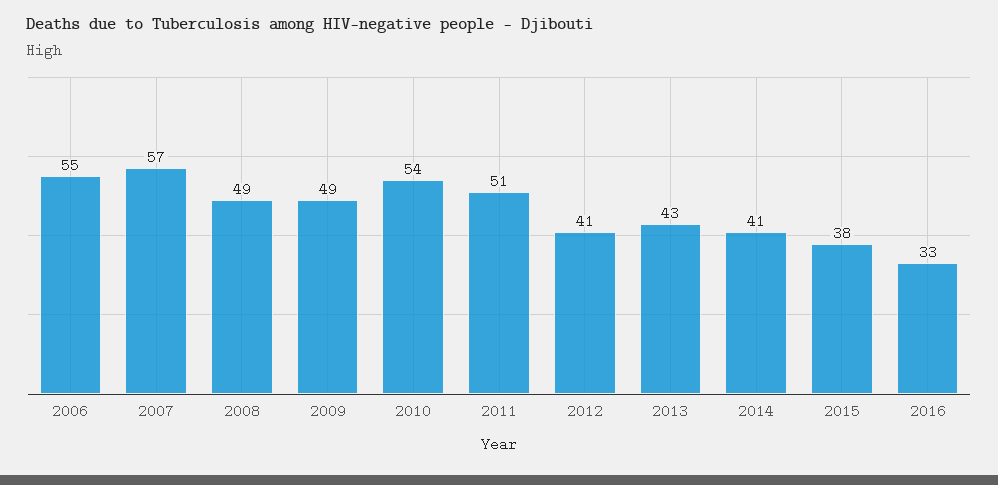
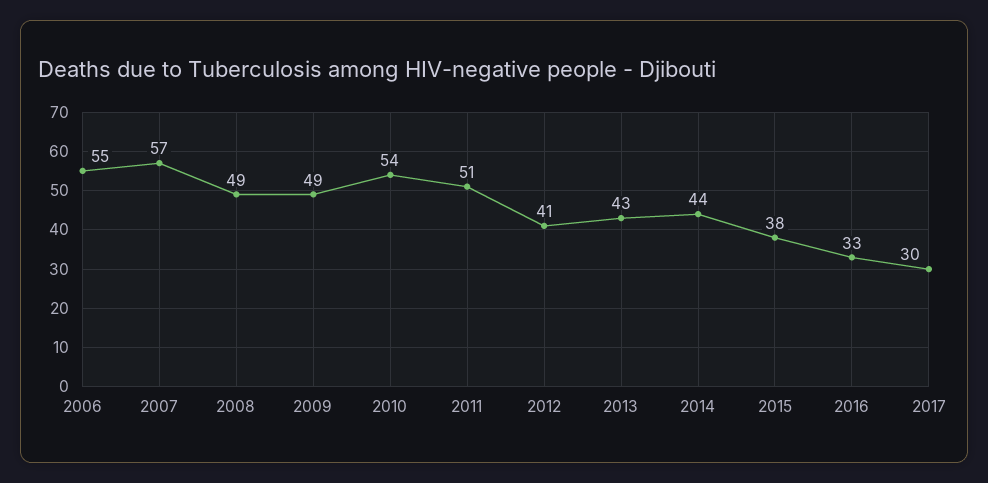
2014: 41 -> 44
2017: none -> 30

